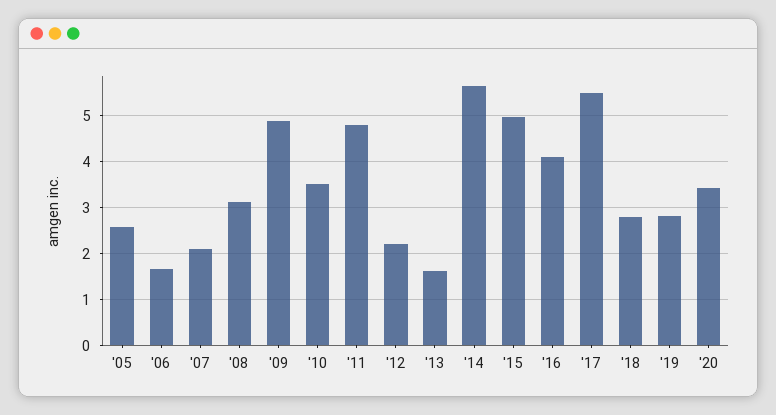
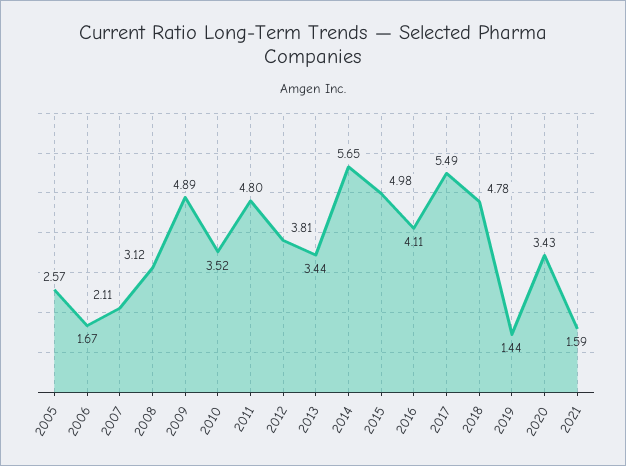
'12: 2.2 -> 3.81
'13: 1.6 -> 3.44
'18: 2.8 -> 4.78
'19: 2.8 -> 1.44
2021: none -> 1.59

